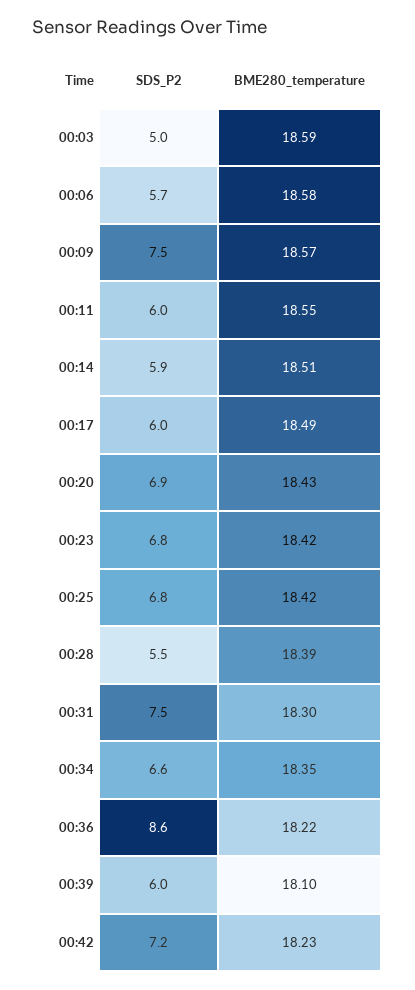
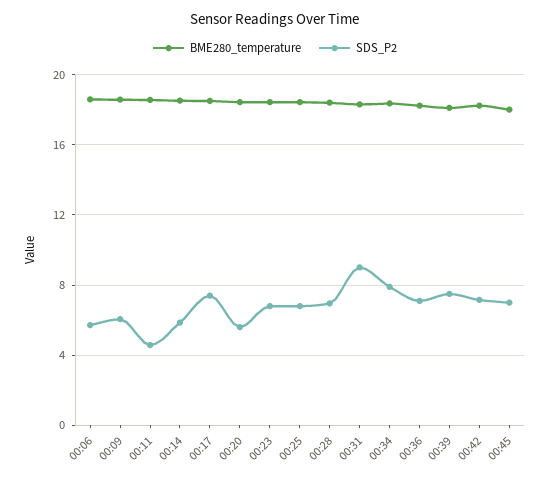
SDS_P2, 00:03: 5 -> none
BME280_temperature, 00:03: 18.59 -> none
SDS_P2, 00:09: 7.5 -> 6
SDS_P2, 00:11: 6 -> 4.5
SDS_P2, 00:17: 6 -> 7.5
SDS_P2, 00:20: 6.9 -> 5.5
SDS_P2, 00:28: 5.5 -> 7
SDS_P2, 00:31: 7.5 -> 9
SDS_P2, 00:34: 6.6 -> 8
SDS_P2, 00:36: 8.6 -> 7
SDS_P2, 00:39: 6 -> 7.5
BME280_temperature, 00:45: none -> 18
SDS_P2, 00:45: none -> 7

